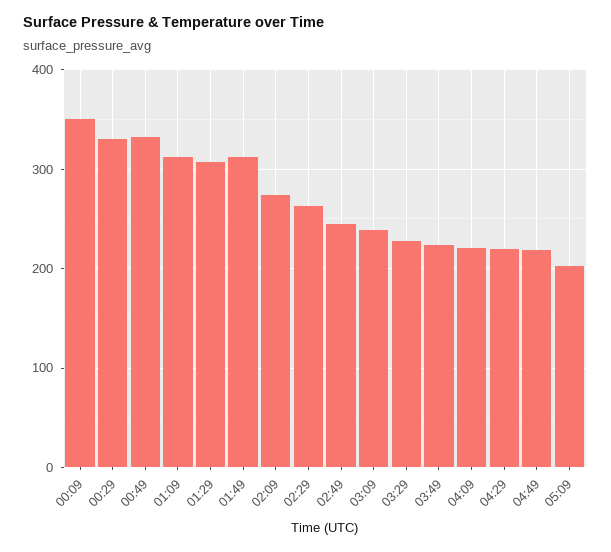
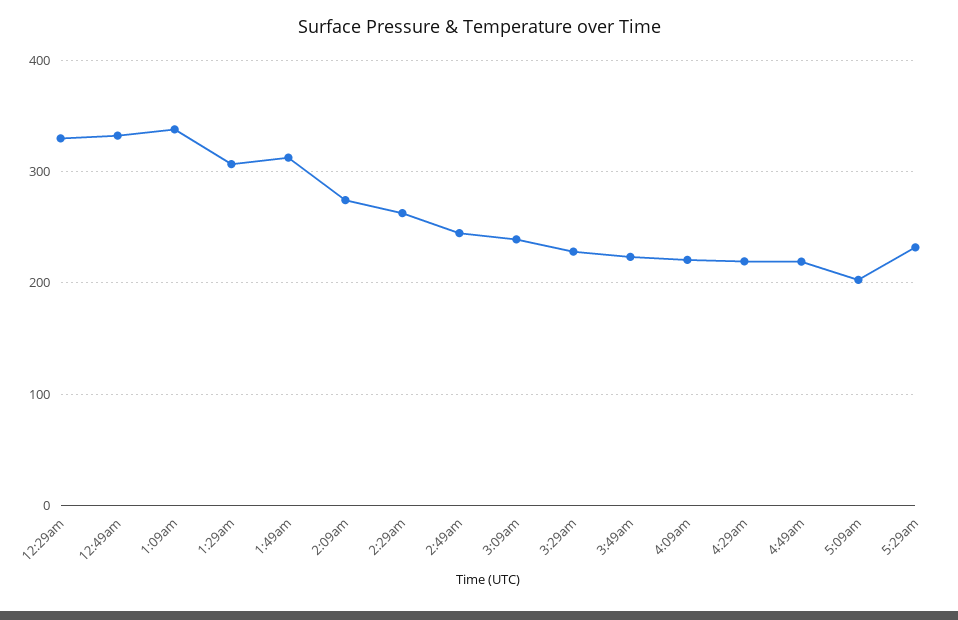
00:09: 350 -> none
01:09: 310 -> 340
5:29am: none -> 230

